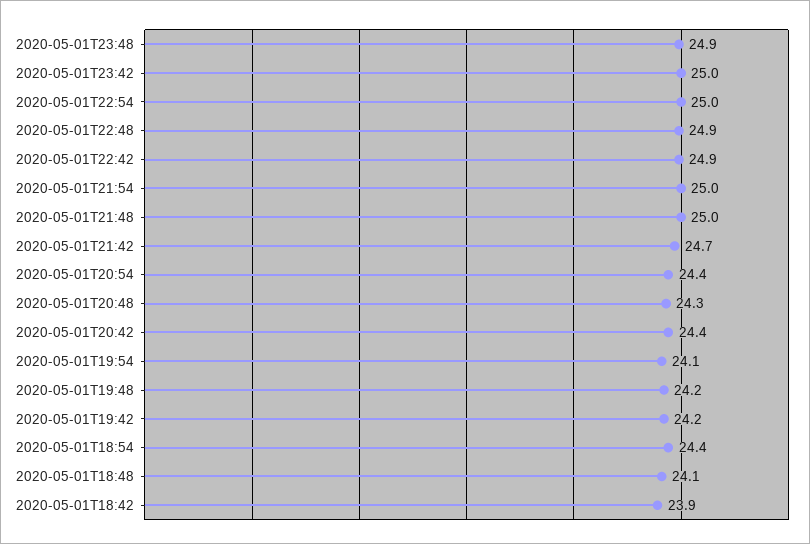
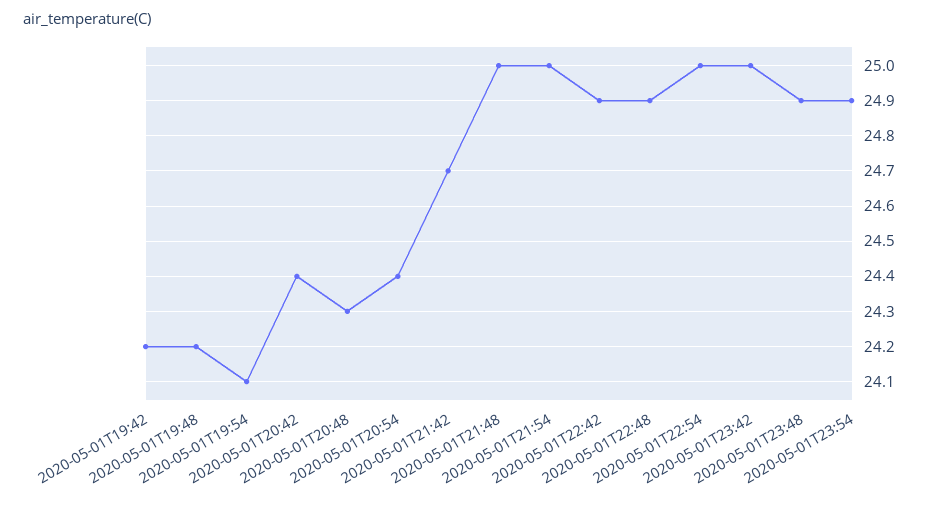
2020-05-01T18:54: 24.4 -> none
2020-05-01T18:48: 24.1 -> none
2020-05-01T18:42: 23.9 -> none
2020-05-01T23:54: none -> 24.9

